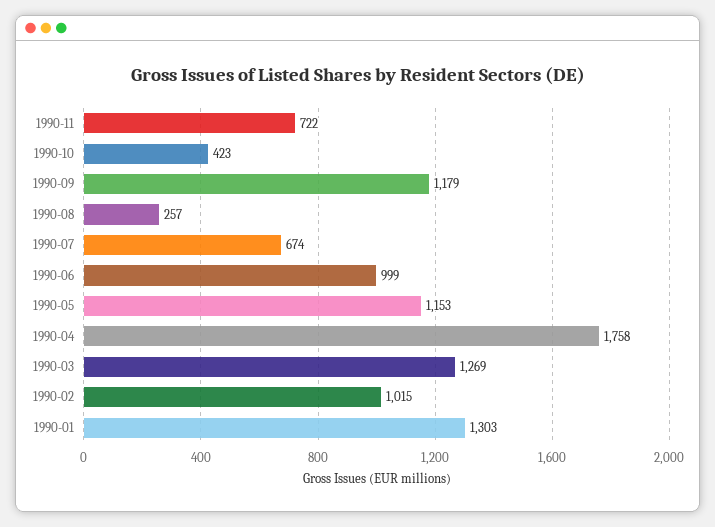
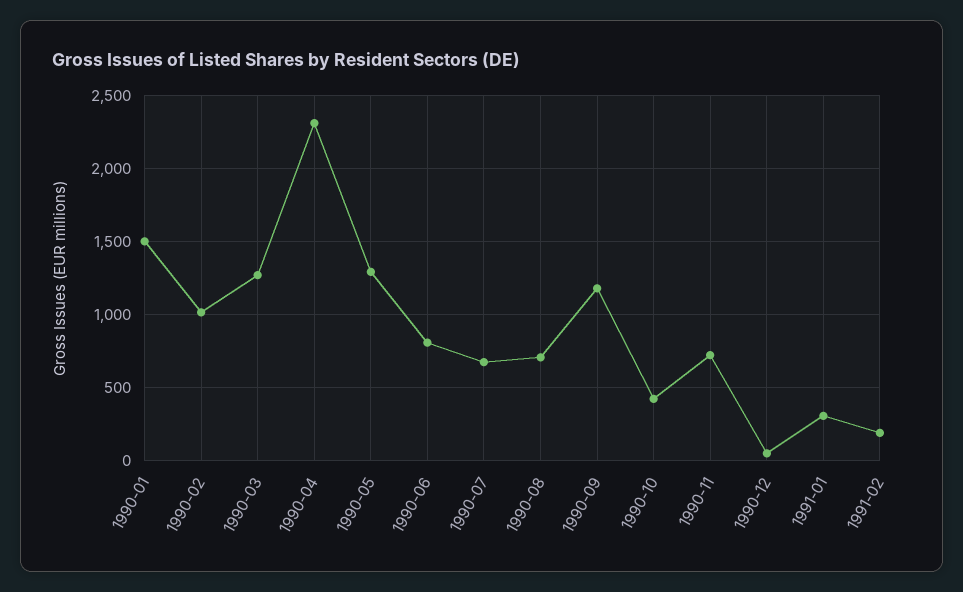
1990-08: 257 -> 700
1990-06: 999 -> 800
1990-05: 1153 -> 1300
1990-04: 1758 -> 2300
1990-01: 1303 -> 1500
1990-12: none -> 50
1991-01: none -> 300
1991-02: none -> 200

